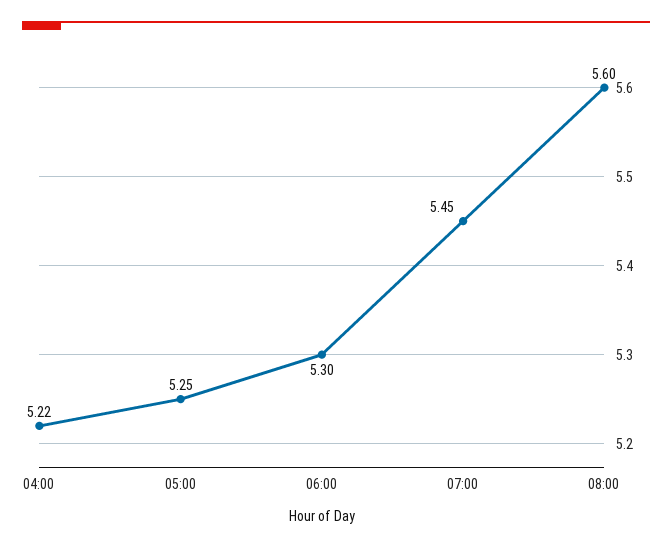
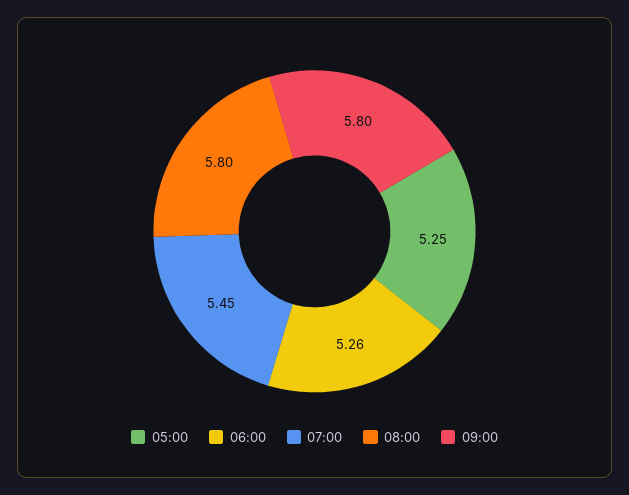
04:00: 5.22 -> none
06:00: 5.3 -> 5.26
08:00: 5.6 -> 5.8
09:00: none -> 5.8

